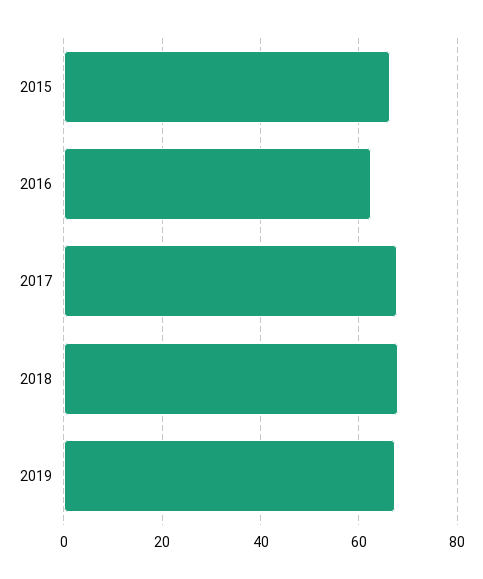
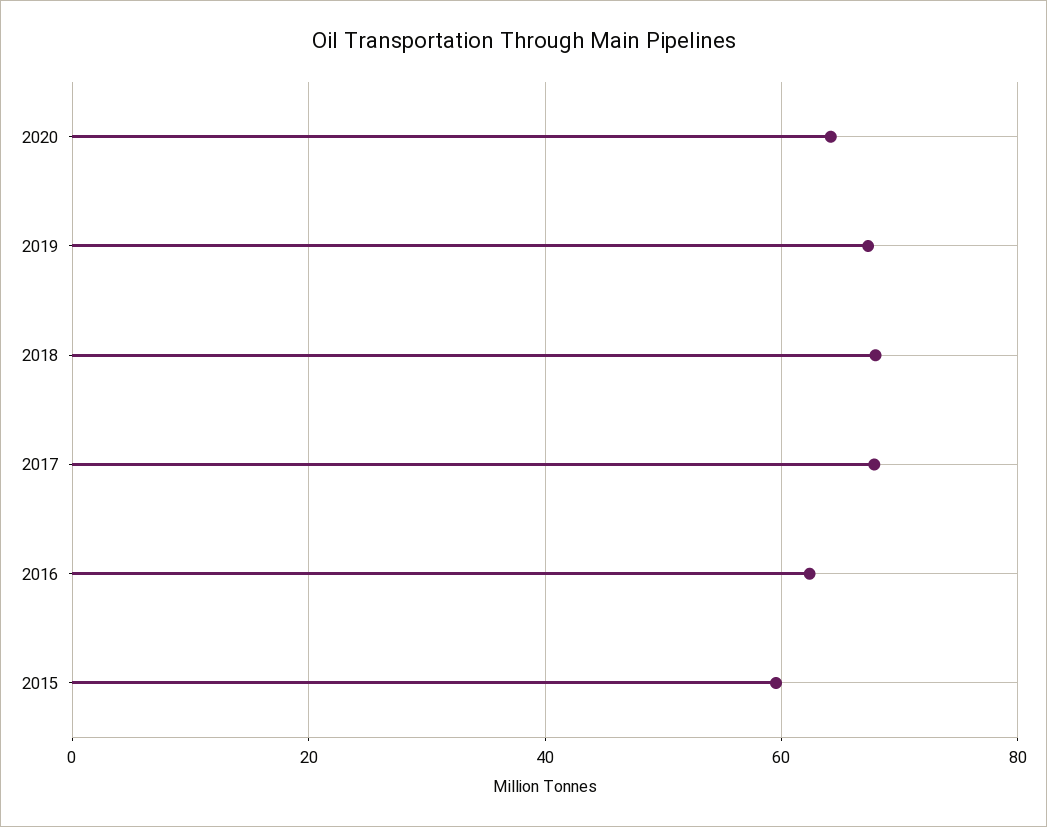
2015: 66 -> 60
2020: none -> 64

